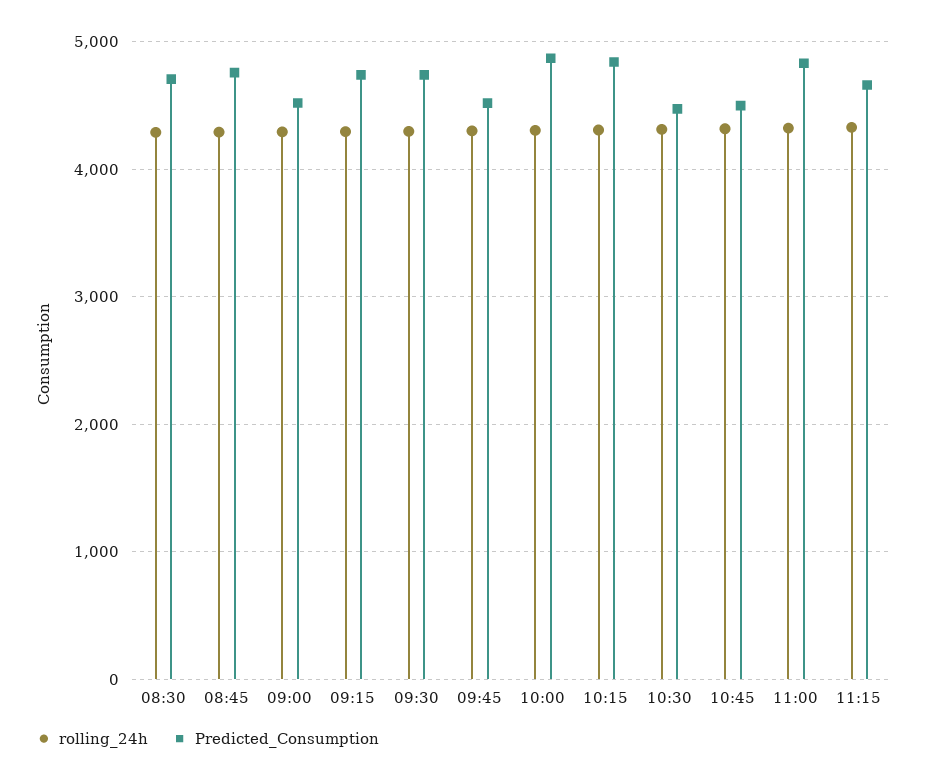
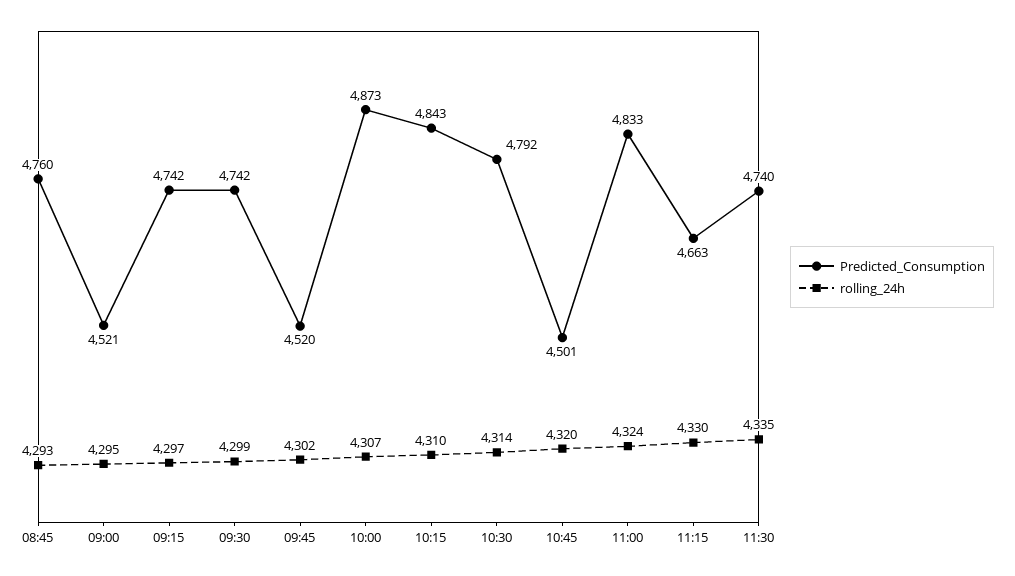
rolling_24h, 08:30: 4300 -> none
Predicted_Consumption, 08:30: 4700 -> none
Predicted_Consumption, 10:30: 4500 -> 4792
Predicted_Consumption, 11:30: none -> 4740
rolling_24h, 11:30: none -> 4335

